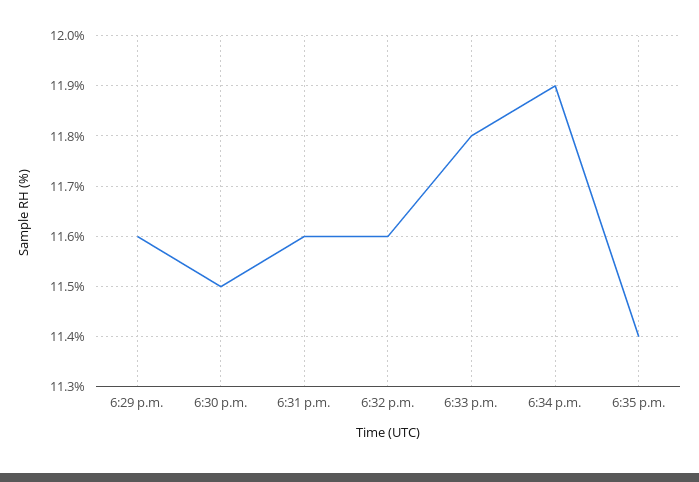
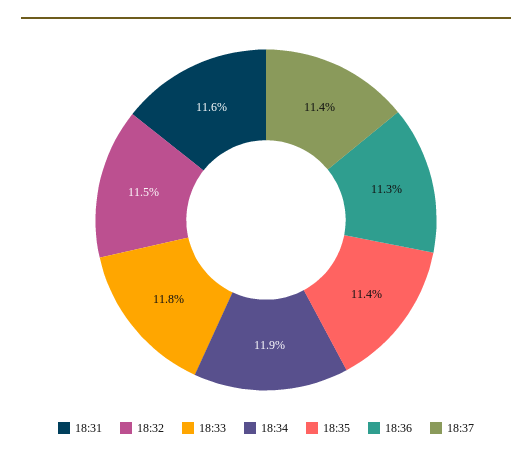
6:29 p.m.: 11.6 -> none
6:30 p.m.: 11.5 -> none
6:32 p.m.: 11.6 -> 11.5
18:36: none -> 11.3
18:37: none -> 11.4

